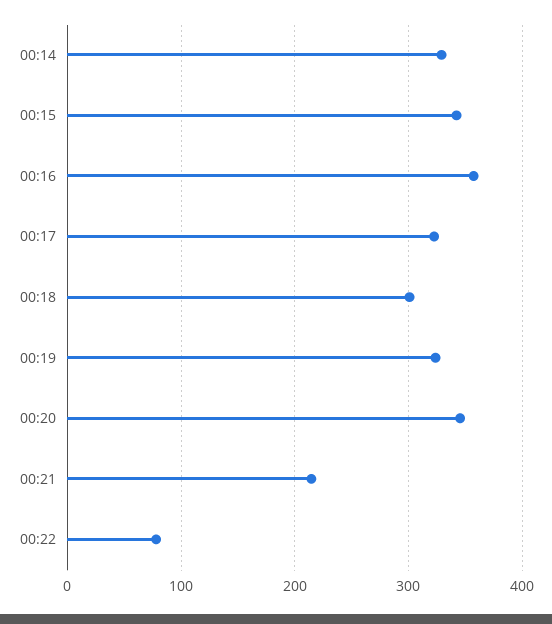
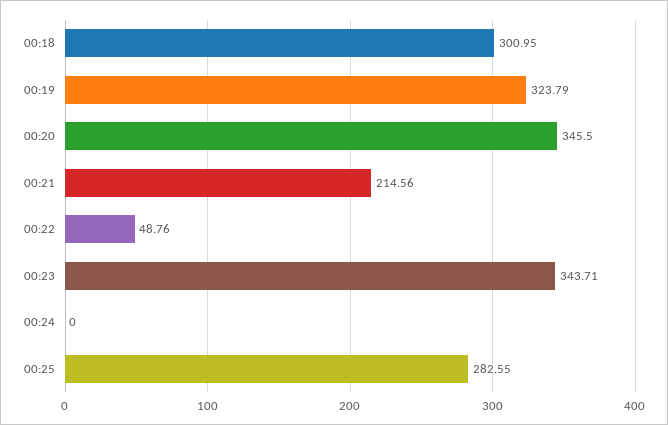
00:14: 330 -> none
00:15: 340 -> none
00:16: 360 -> none
00:17: 320 -> none
00:22: 80 -> 48.76
00:23: none -> 343.71
00:24: none -> 0
00:25: none -> 282.55

